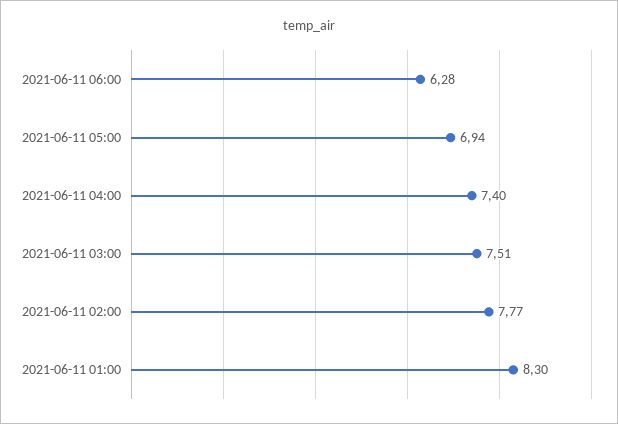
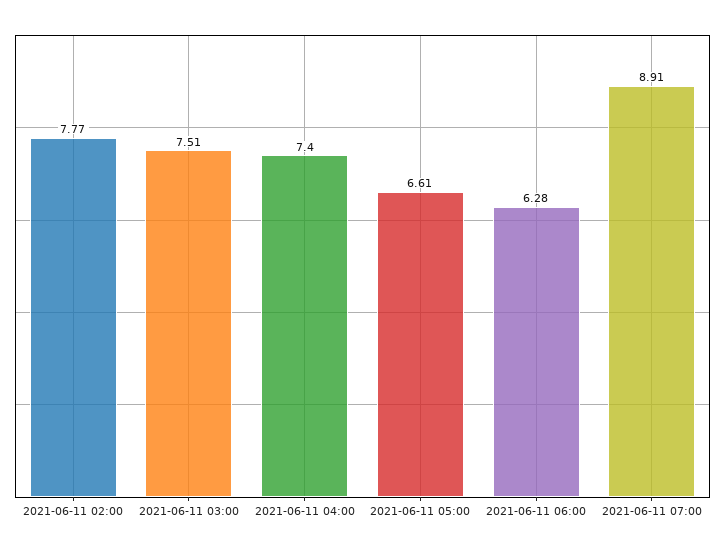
2021-06-11 05:00: 6.94 -> 6.61
2021-06-11 01:00: 8.3 -> none
2021-06-11 07:00: none -> 8.91

